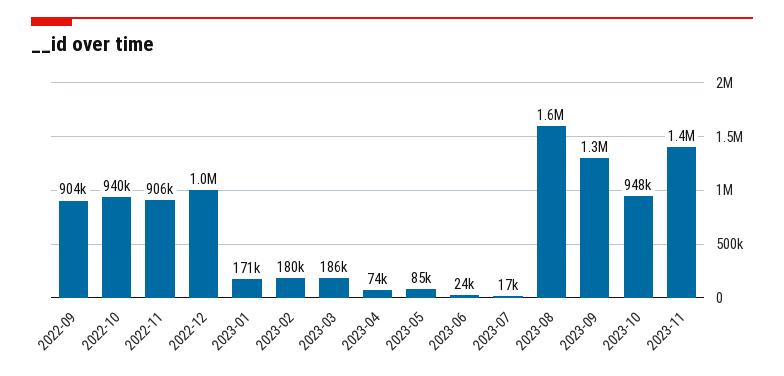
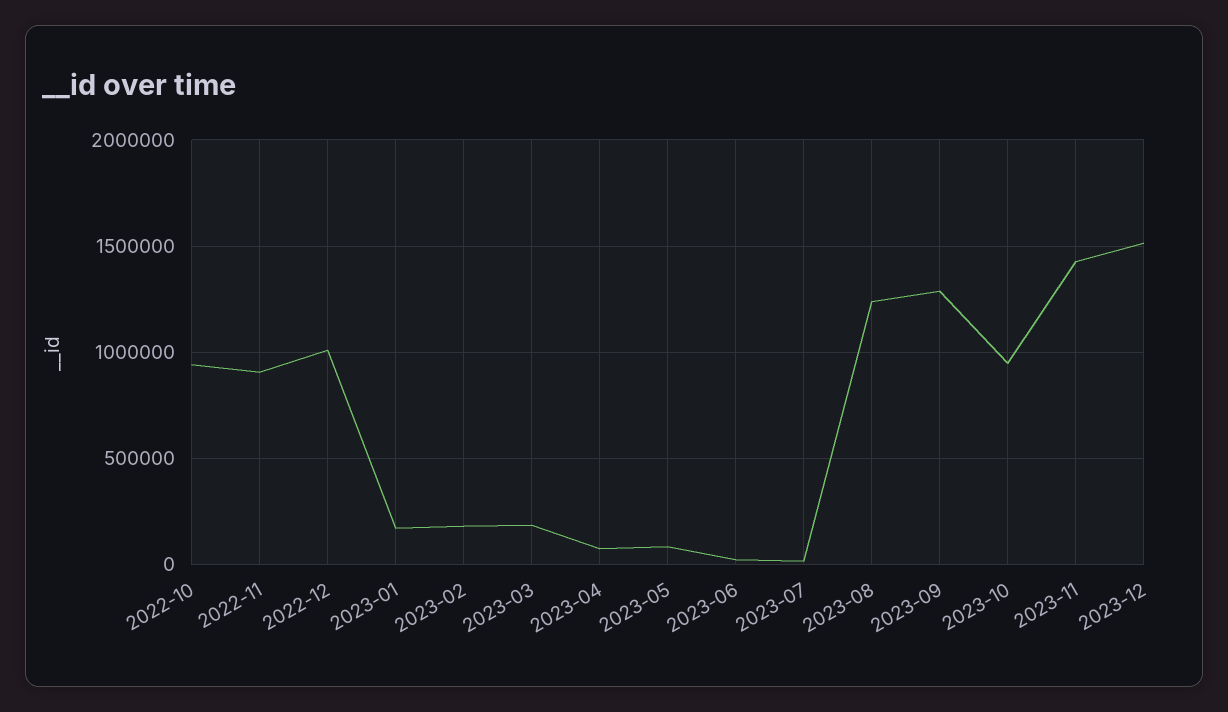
2022-09: 904000 -> none
2023-08: 1600000 -> 1250000
2023-12: none -> 1500000

